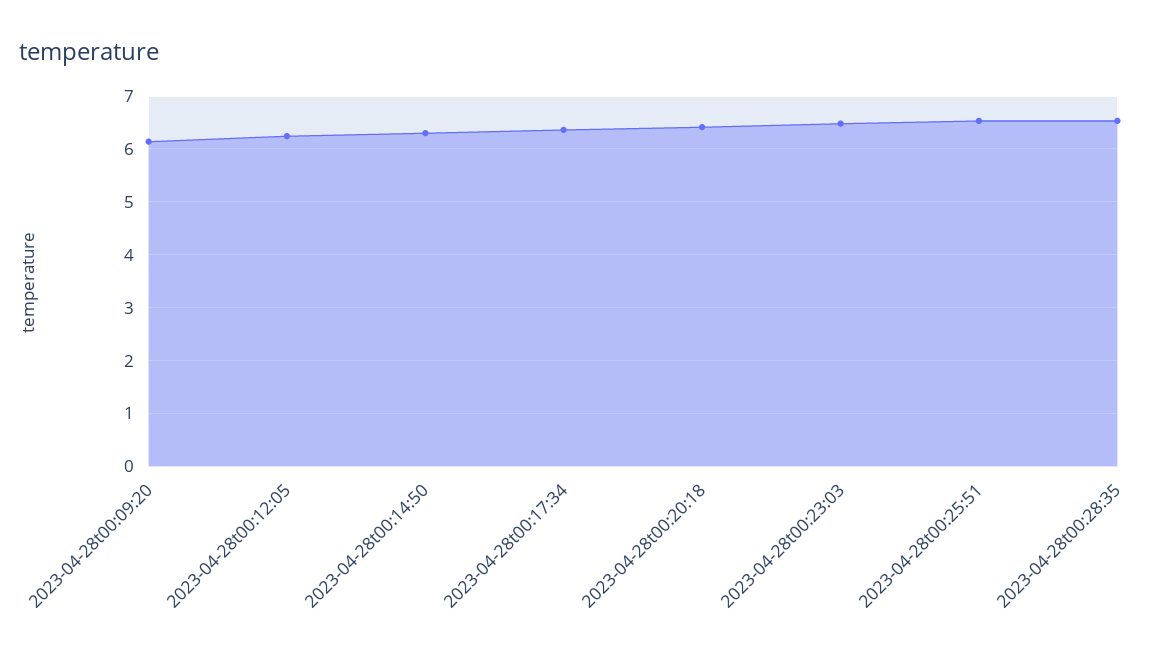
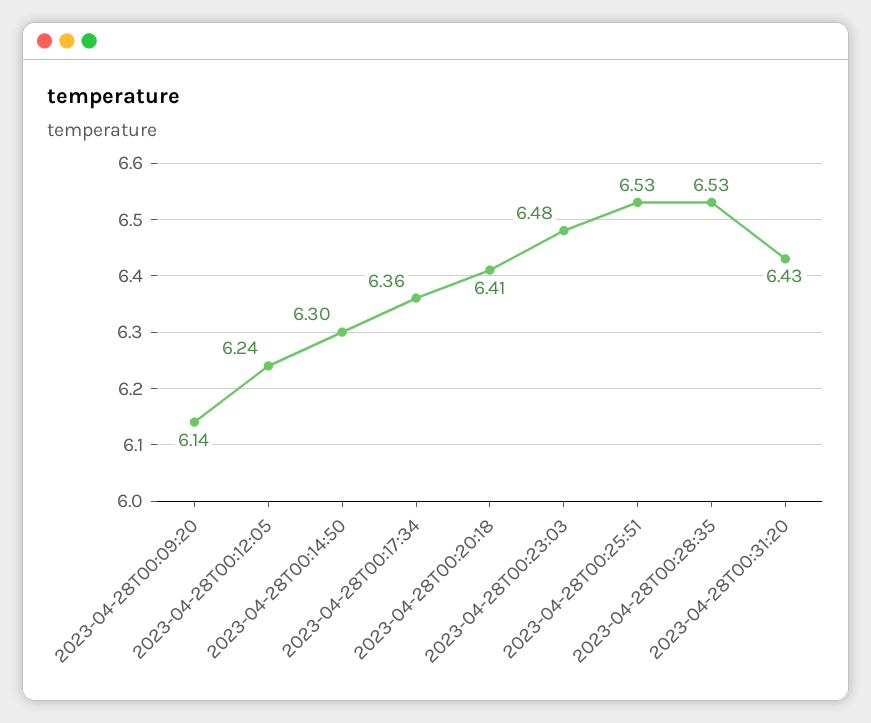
2023-04-28T00:31:20: none -> 6.43

